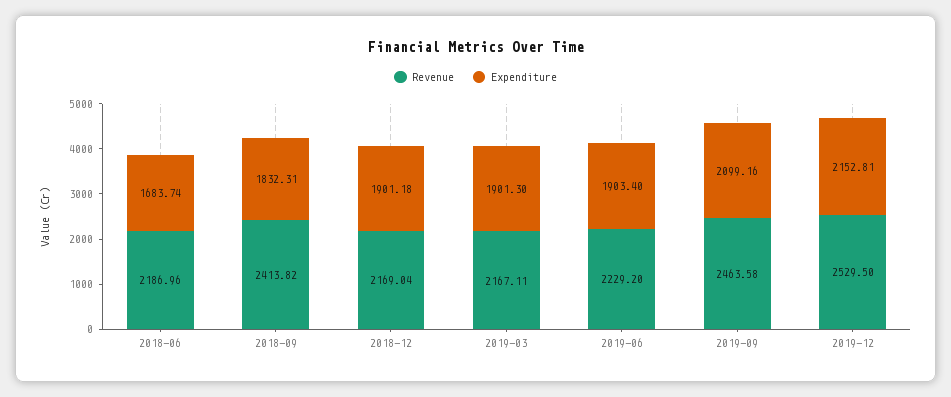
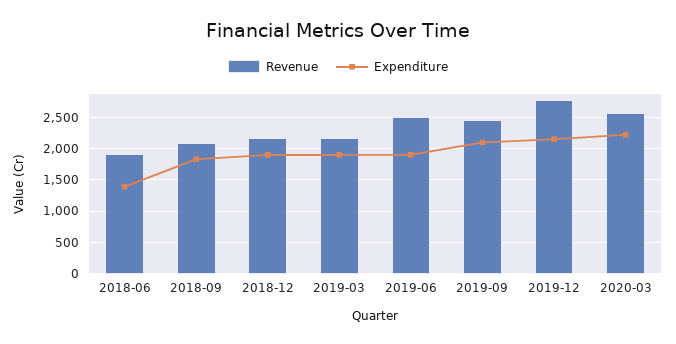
Revenue, 2018-06: 2186.96 -> 1900
Expenditure, 2018-06: 1683.74 -> 1400
Revenue, 2018-09: 2413.82 -> 2100
Revenue, 2019-06: 2229.2 -> 2500
Revenue, 2019-12: 2529.5 -> 2800
Revenue, 2020-03: none -> 2600
Expenditure, 2020-03: none -> 2200

